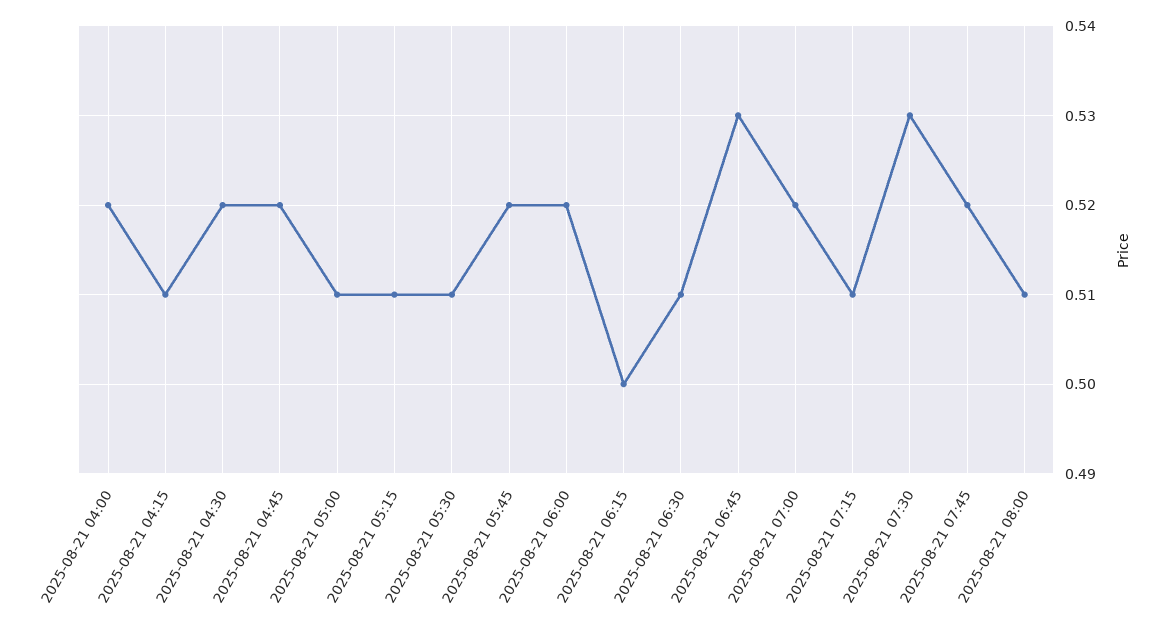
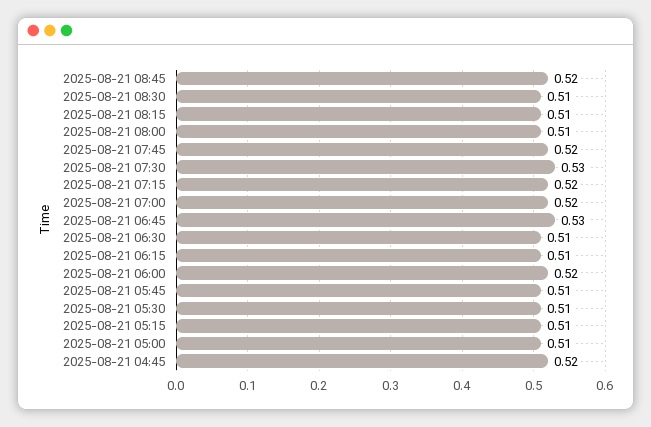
2025-08-21 04:00: 0.52 -> none
2025-08-21 04:15: 0.51 -> none
2025-08-21 04:30: 0.52 -> none
2025-08-21 05:45: 0.52 -> 0.51
2025-08-21 06:15: 0.5 -> 0.51
2025-08-21 07:15: 0.51 -> 0.52
2025-08-21 08:45: none -> 0.52
2025-08-21 08:30: none -> 0.51
2025-08-21 08:15: none -> 0.51

